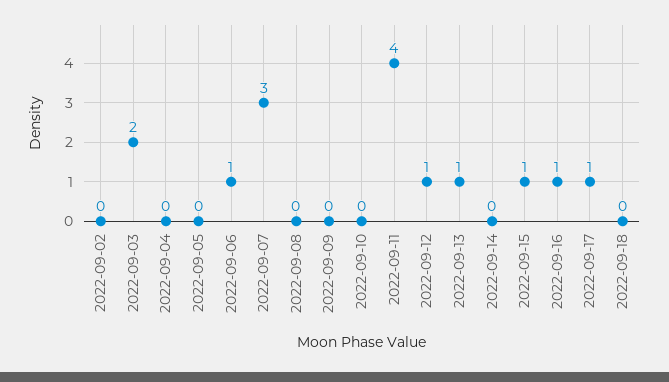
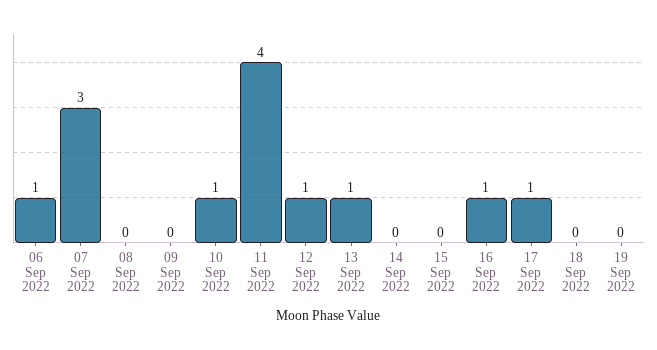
2022-09-02: 0 -> none
2022-09-03: 2 -> none
2022-09-04: 0 -> none
2022-09-05: 0 -> none
2022-09-10: 0 -> 1
2022-09-15: 1 -> 0
19 Sep 2022: none -> 0

